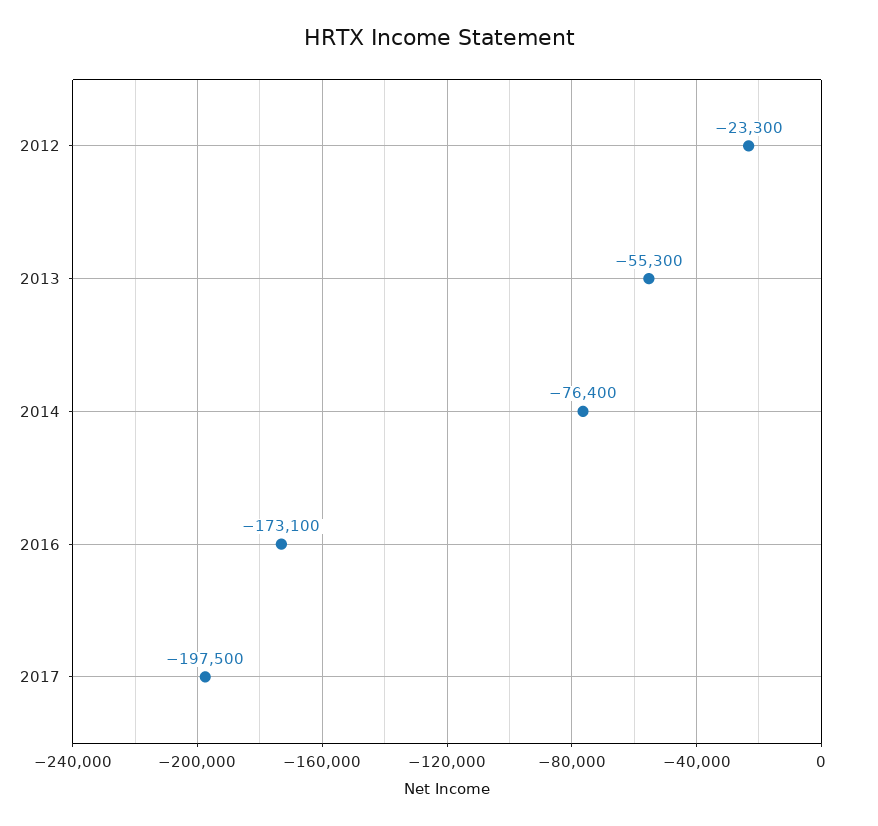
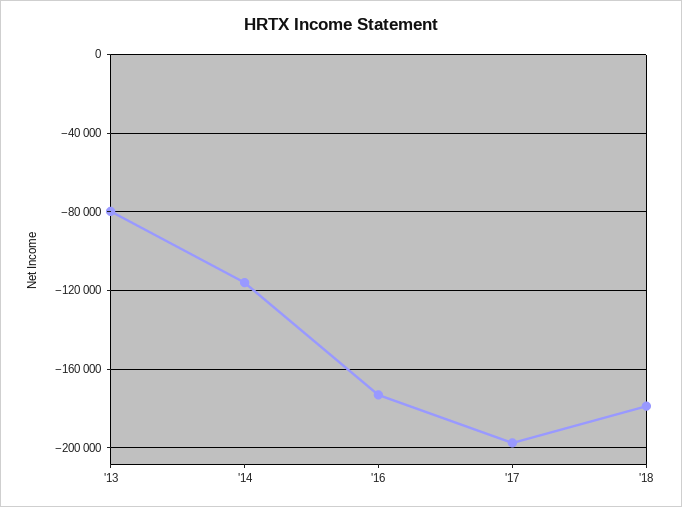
2012: -23300 -> none
2013: -55300 -> -80000
2014: -76400 -> -115000
'18: none -> -180000

